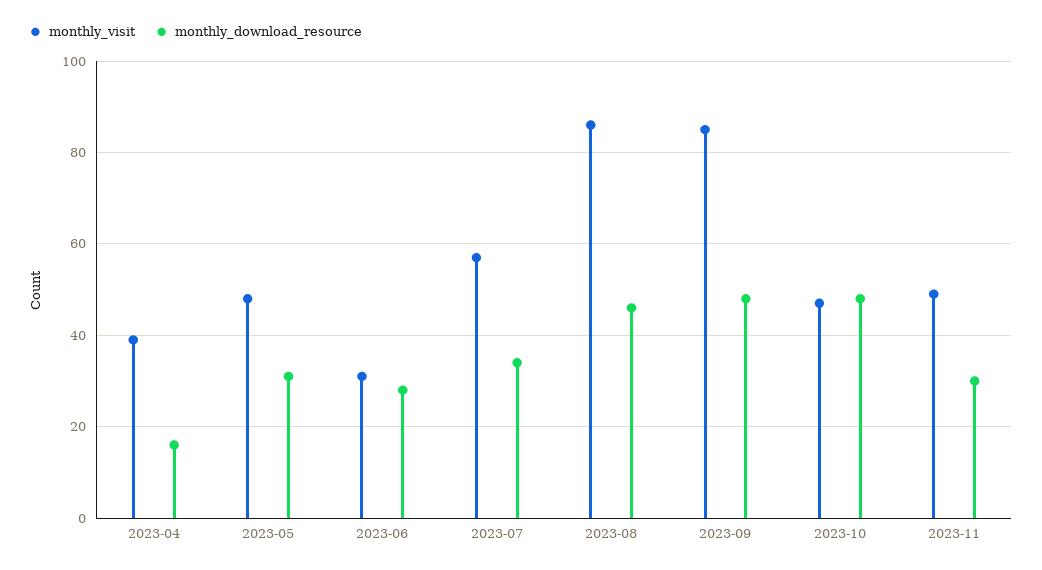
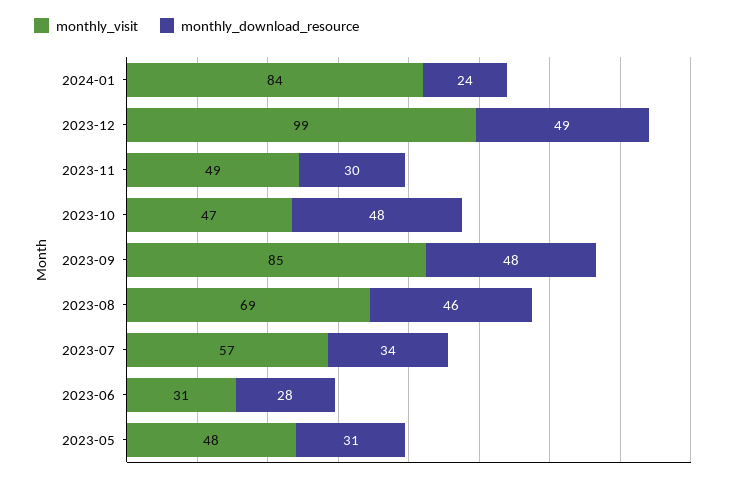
monthly_visit, 2023-04: 40 -> none
monthly_download_resource, 2023-04: 15 -> none
monthly_visit, 2023-08: 85 -> 69
monthly_visit, 2024-01: none -> 84
monthly_download_resource, 2024-01: none -> 24
monthly_visit, 2023-12: none -> 99
monthly_download_resource, 2023-12: none -> 49

